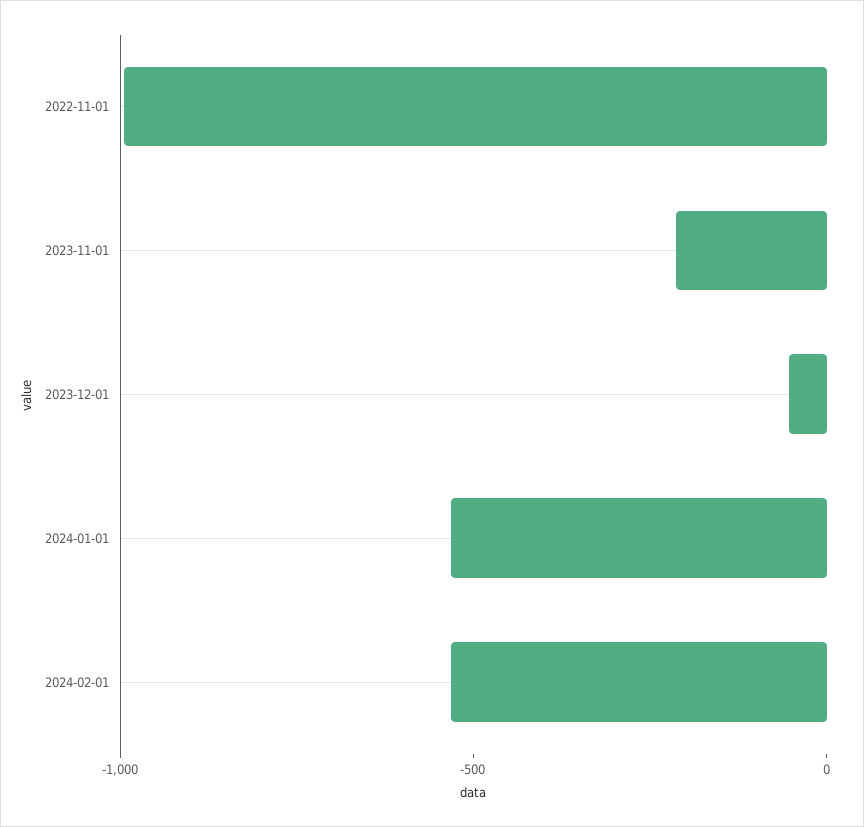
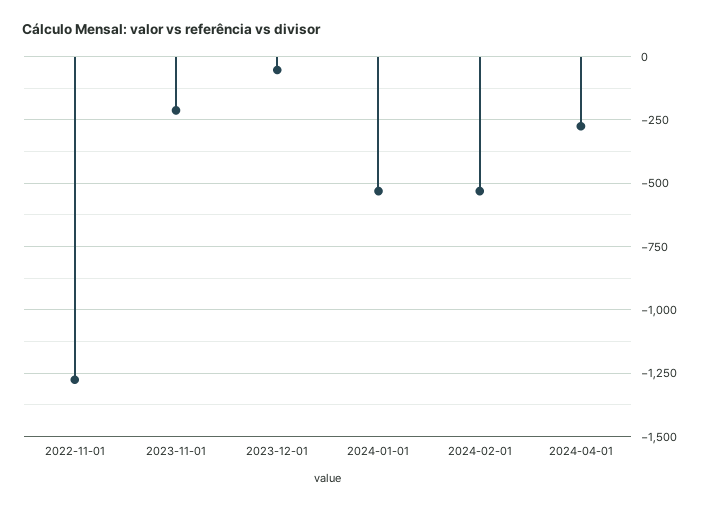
2022-11-01: -1000 -> -1275
2024-04-01: none -> -275

